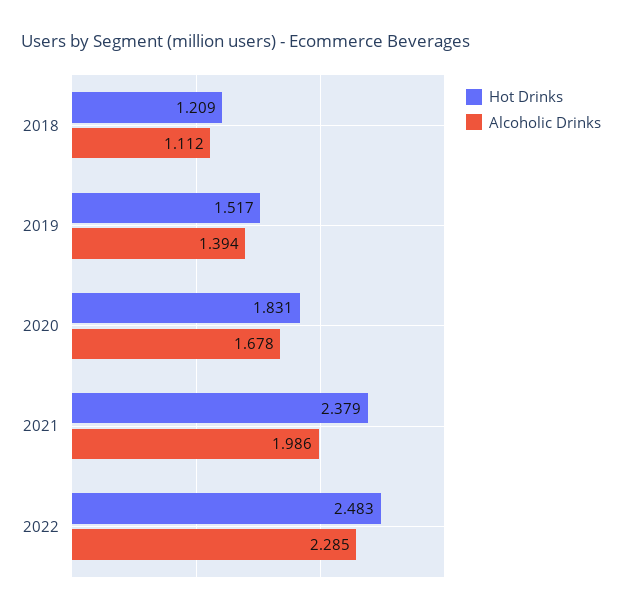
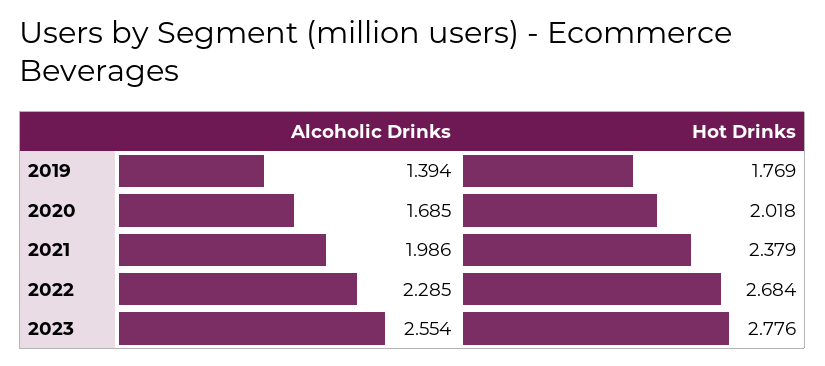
Hot Drinks, 2018: 1.209 -> none
Alcoholic Drinks, 2018: 1.112 -> none
Hot Drinks, 2019: 1.517 -> 1.769
Hot Drinks, 2020: 1.831 -> 2.018
Alcoholic Drinks, 2020: 1.678 -> 1.685
Hot Drinks, 2022: 2.483 -> 2.684
Alcoholic Drinks, 2023: none -> 2.554
Hot Drinks, 2023: none -> 2.776

